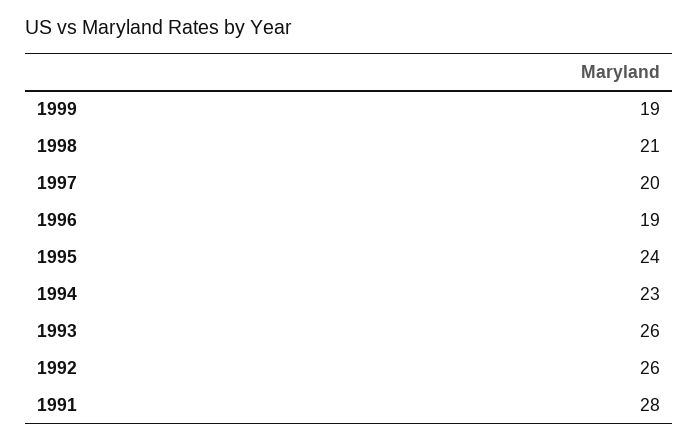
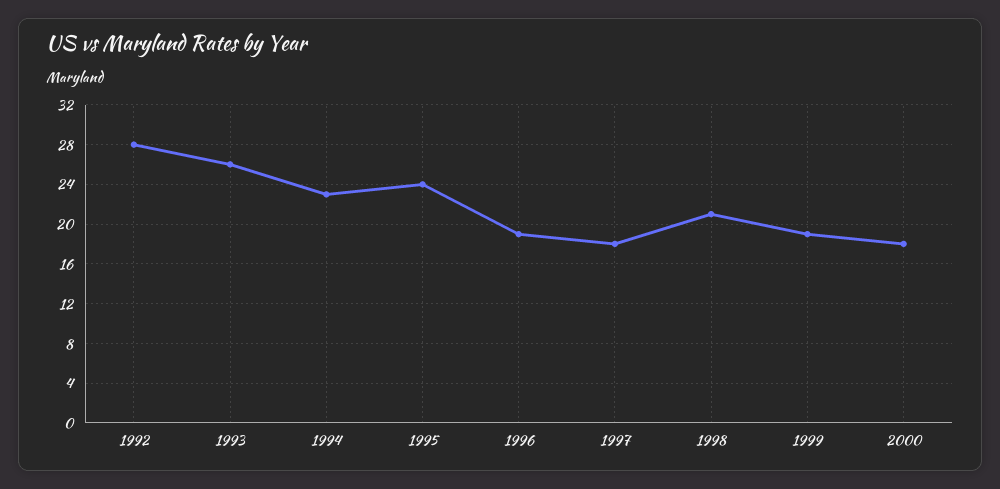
1997: 20 -> 18
1992: 26 -> 28
1991: 28 -> none
2000: none -> 18

